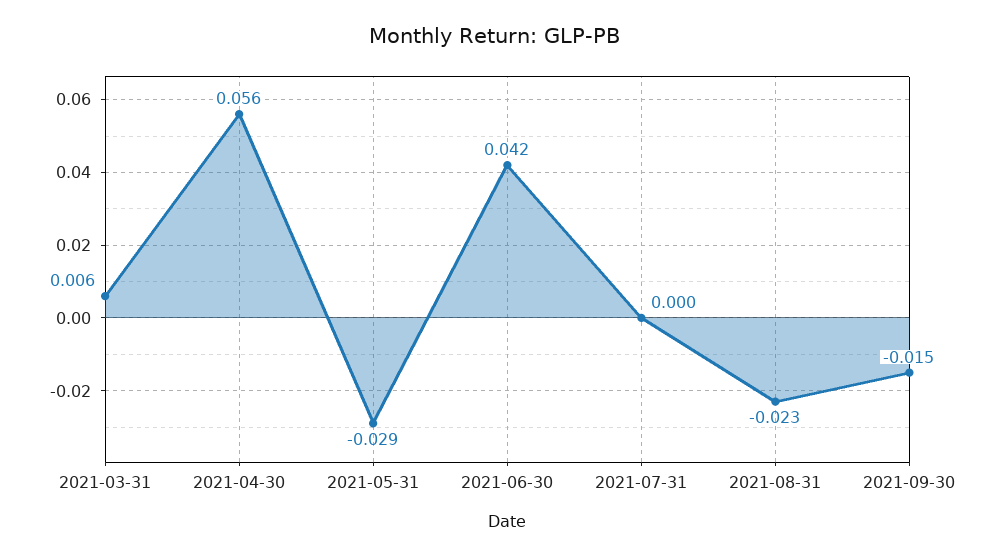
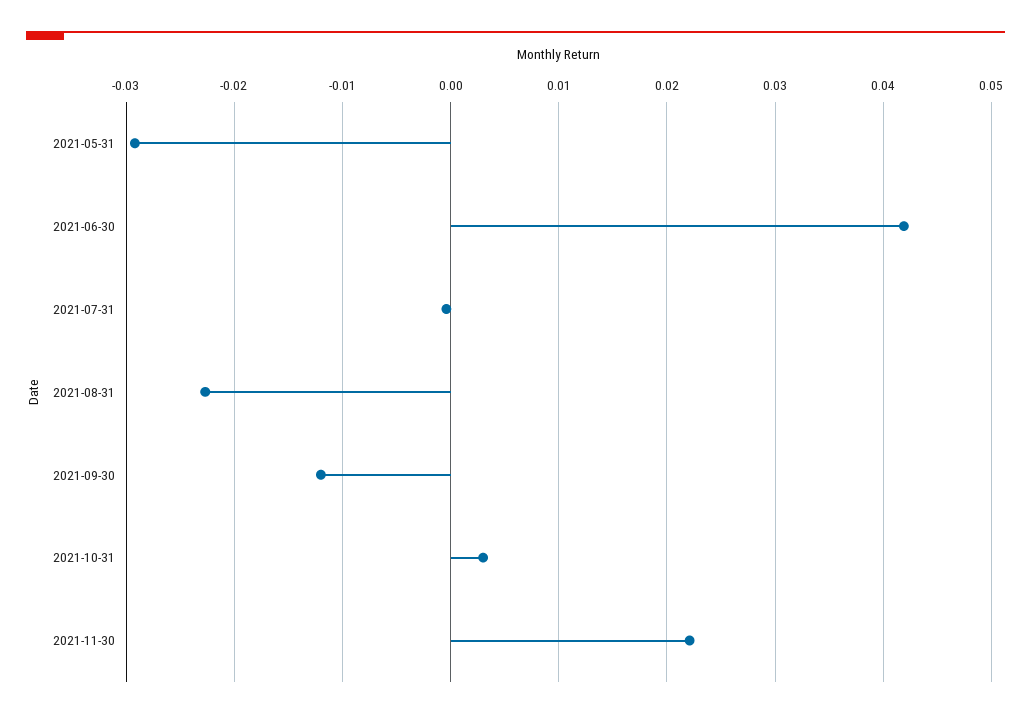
2021-03-31: 0.006 -> none
2021-04-30: 0.056 -> none
2021-09-30: -0.015 -> -0.012
2021-10-31: none -> 0.003
2021-11-30: none -> 0.022

